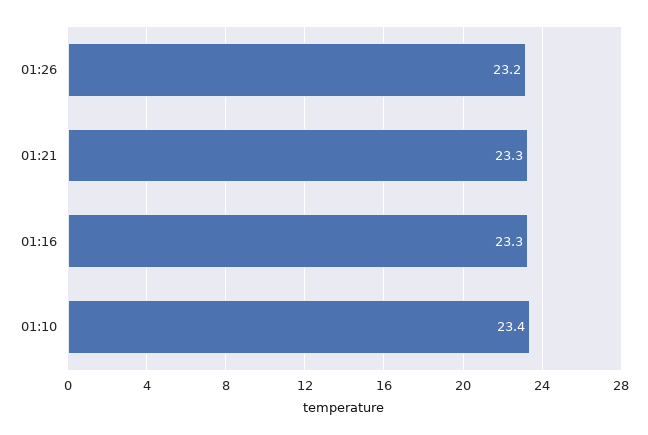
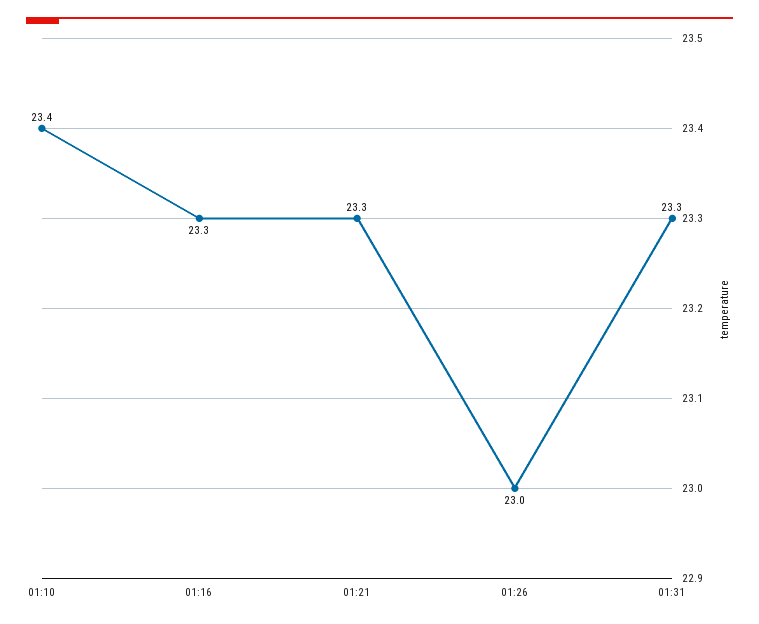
01:26: 23.2 -> 23
01:31: none -> 23.3

